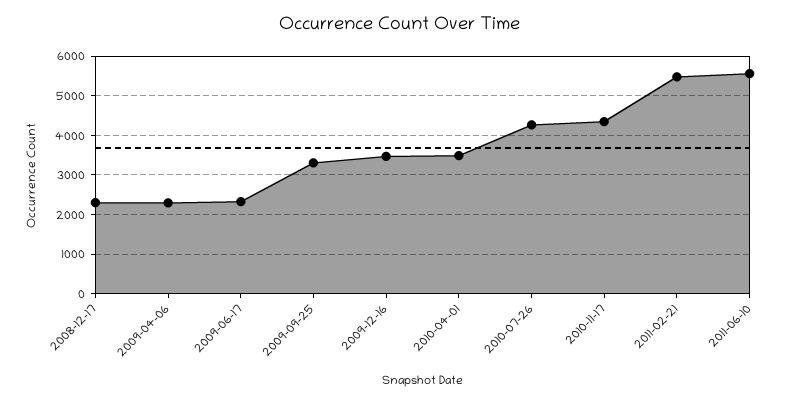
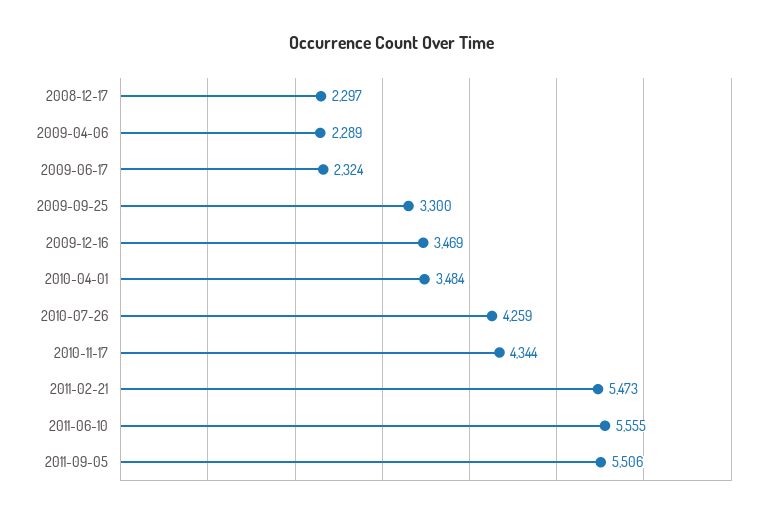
2011-09-05: none -> 5506

